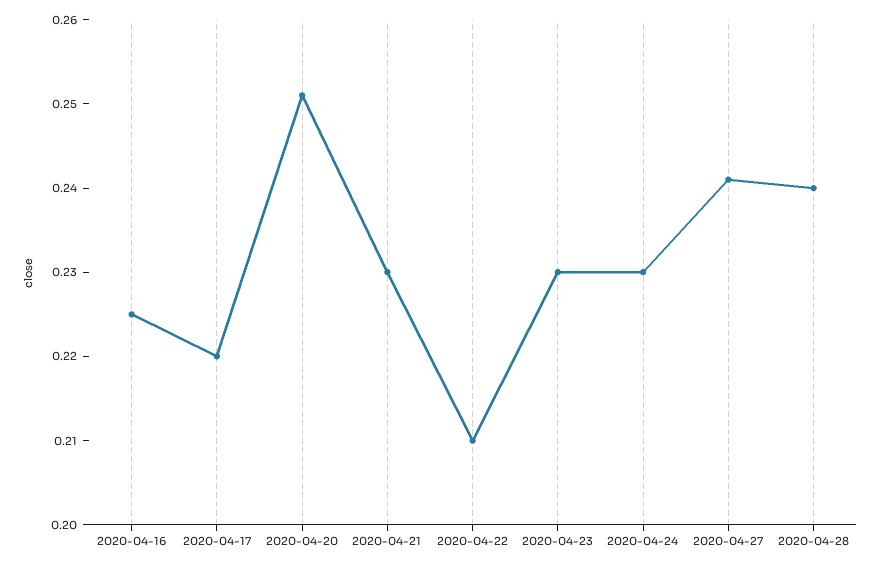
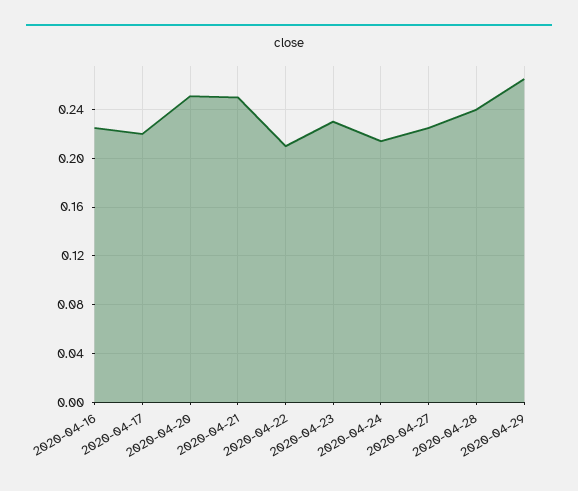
2020-04-21: 0.23 -> 0.25
2020-04-24: 0.23 -> 0.215
2020-04-27: 0.241 -> 0.225
2020-04-29: none -> 0.265

